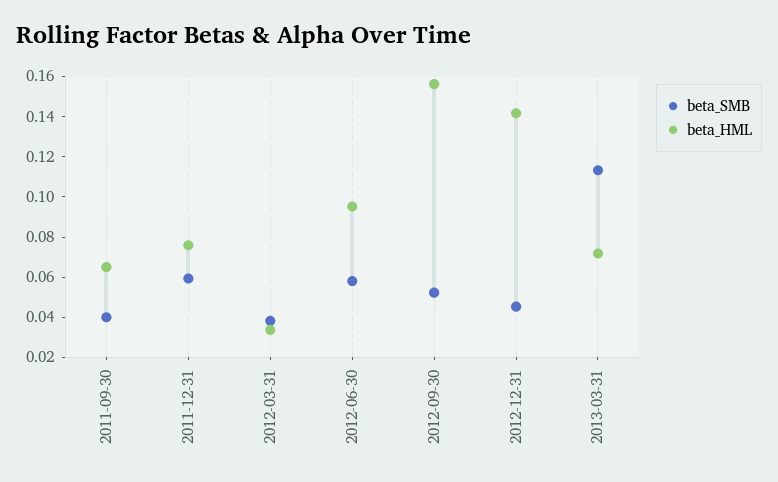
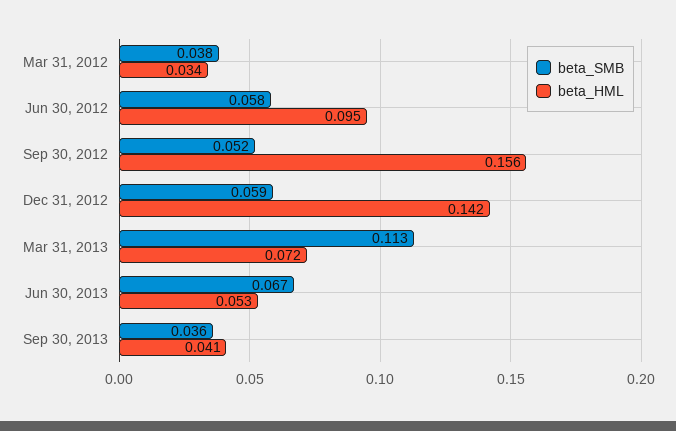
beta_SMB, 2011-09-30: 0.04 -> none
beta_HML, 2011-09-30: 0.065 -> none
beta_SMB, 2011-12-31: 0.06 -> none
beta_HML, 2011-12-31: 0.075 -> none
beta_SMB, 2012-12-31: 0.045 -> 0.059
beta_SMB, Jun 30, 2013: none -> 0.067
beta_HML, Jun 30, 2013: none -> 0.053
beta_SMB, Sep 30, 2013: none -> 0.036
beta_HML, Sep 30, 2013: none -> 0.041

